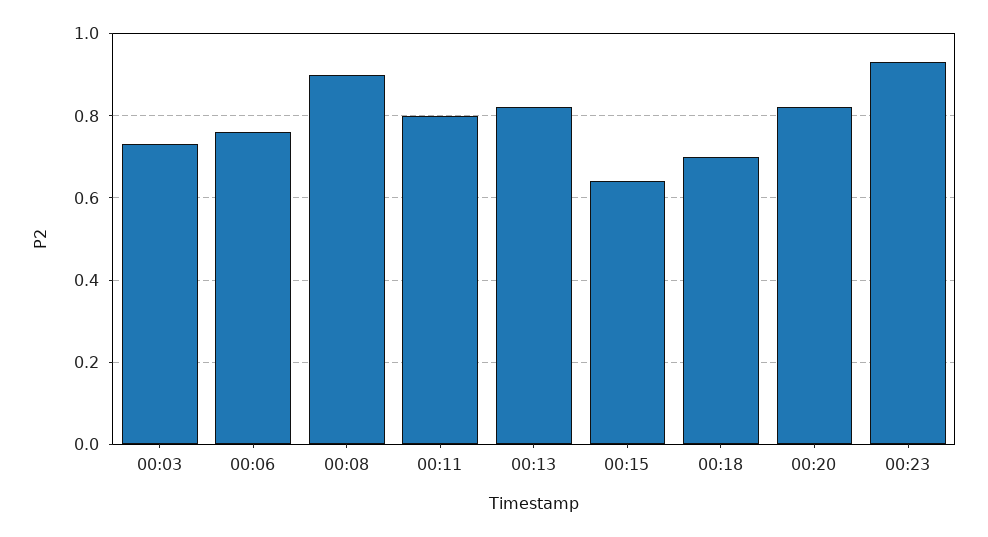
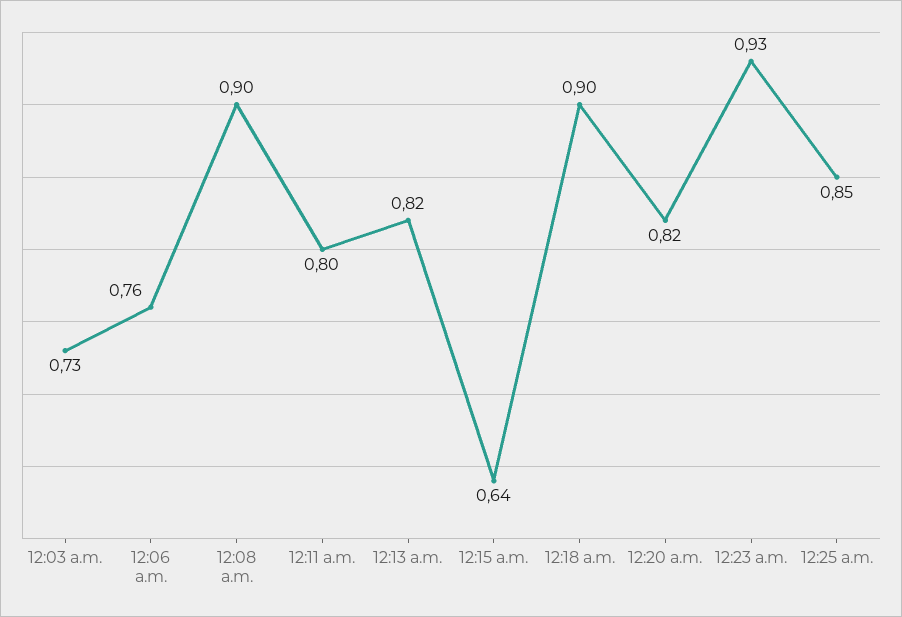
00:18: 0.7 -> 0.9
12:25 a.m.: none -> 0.85

